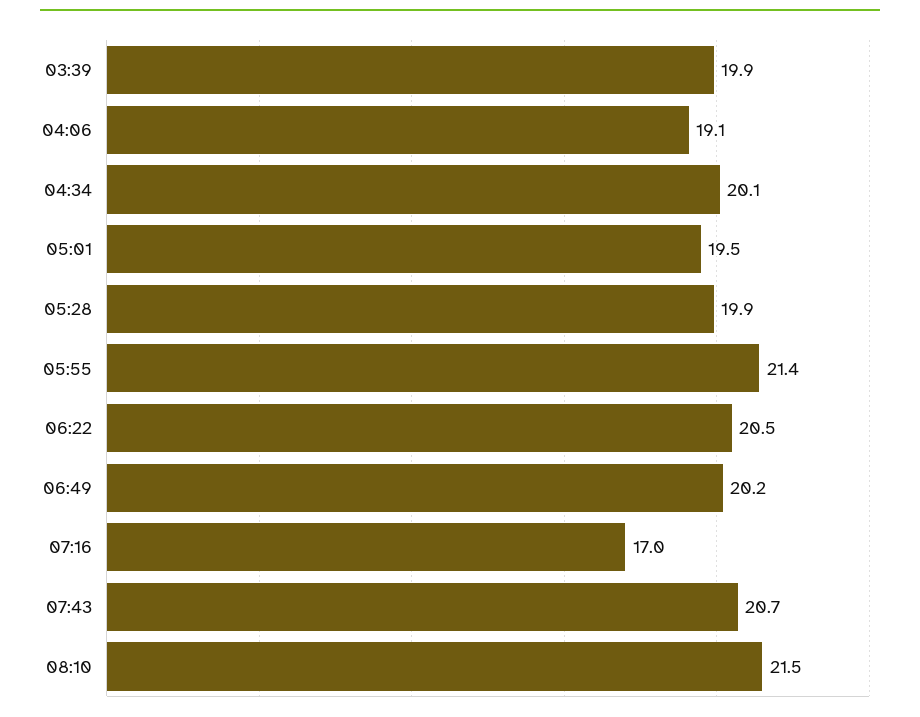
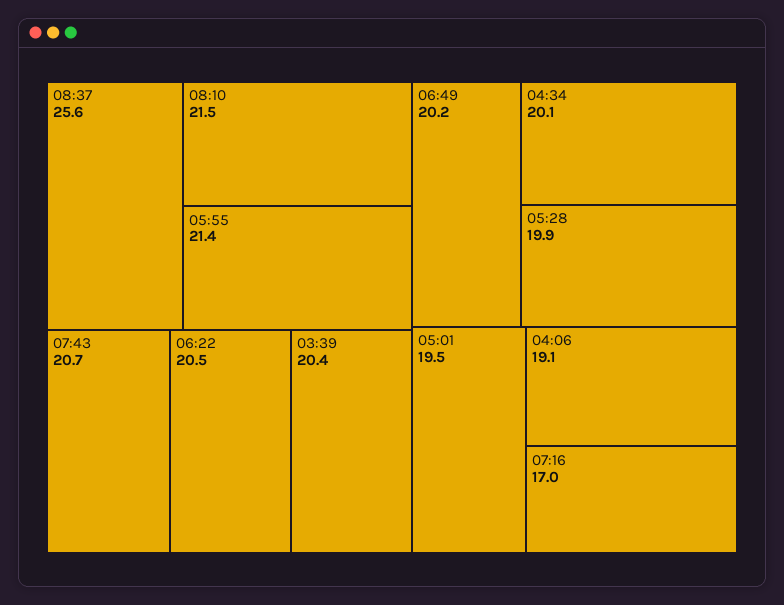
03:39: 19.9 -> 20.4
08:37: none -> 25.6

